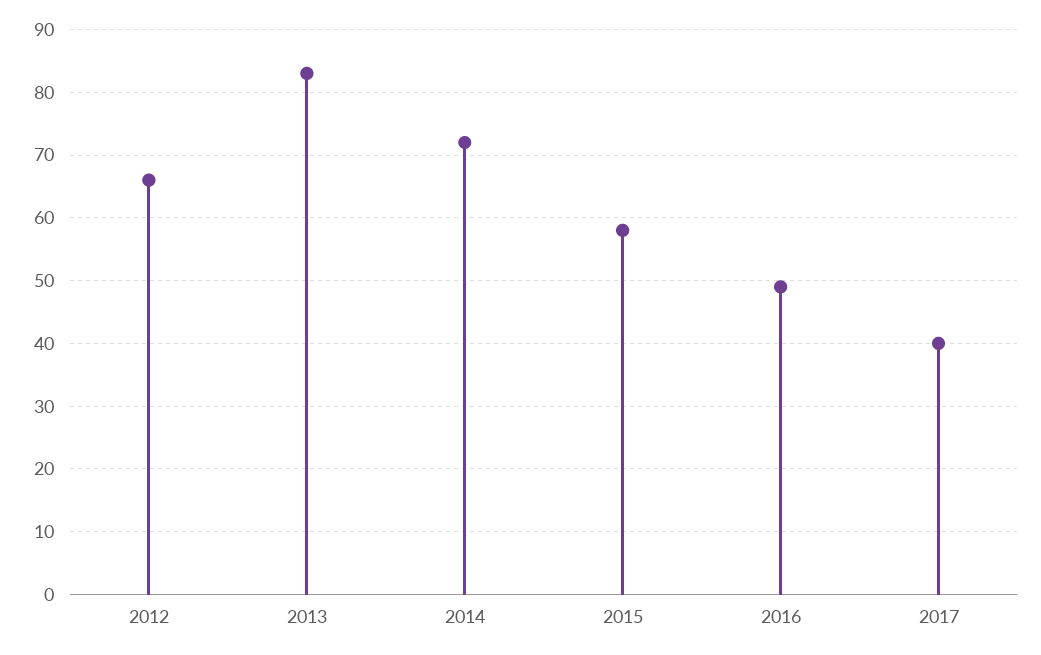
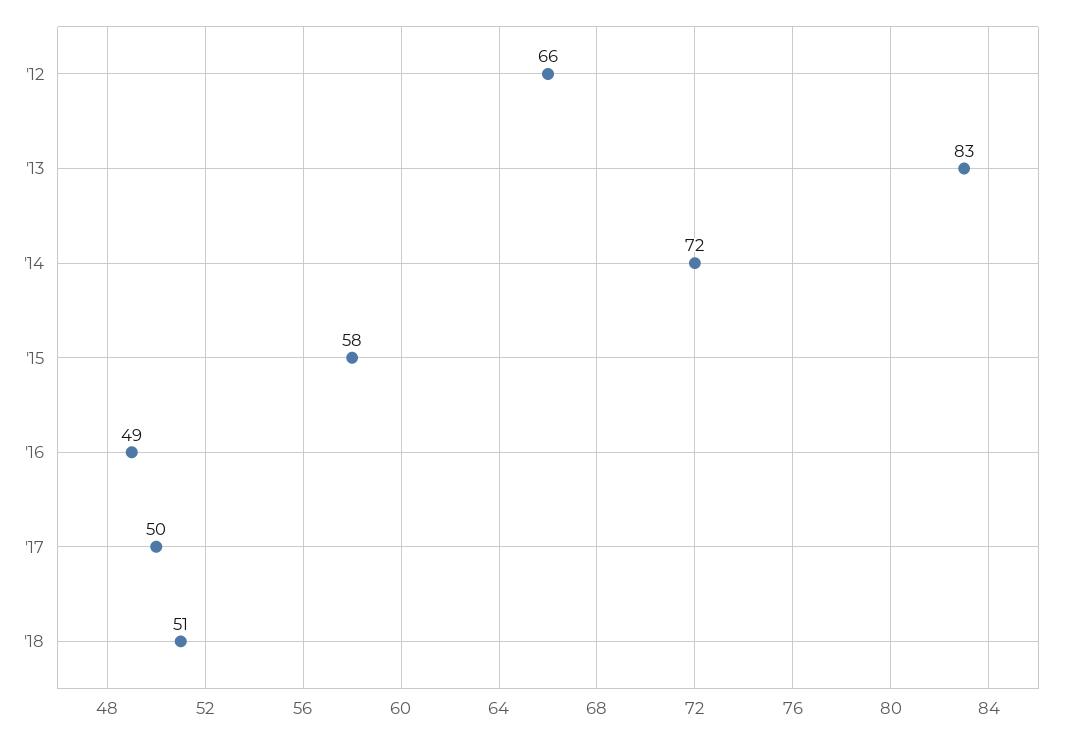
2017: 40 -> 50
'18: none -> 51

